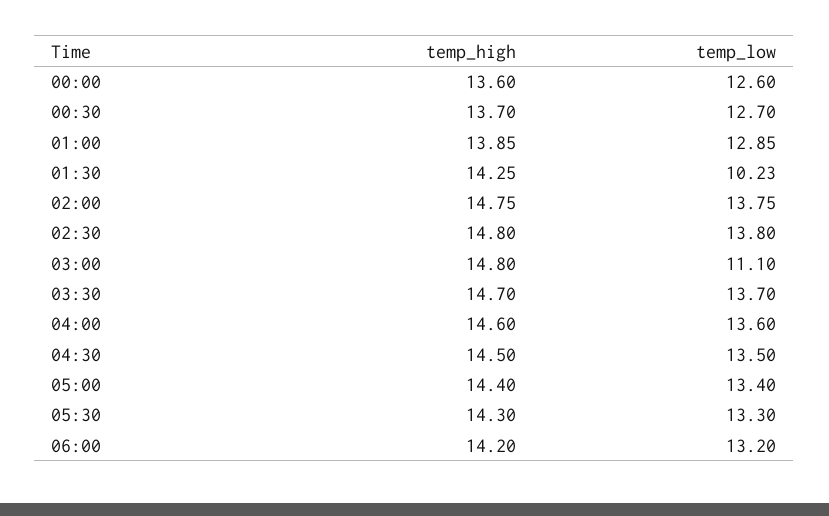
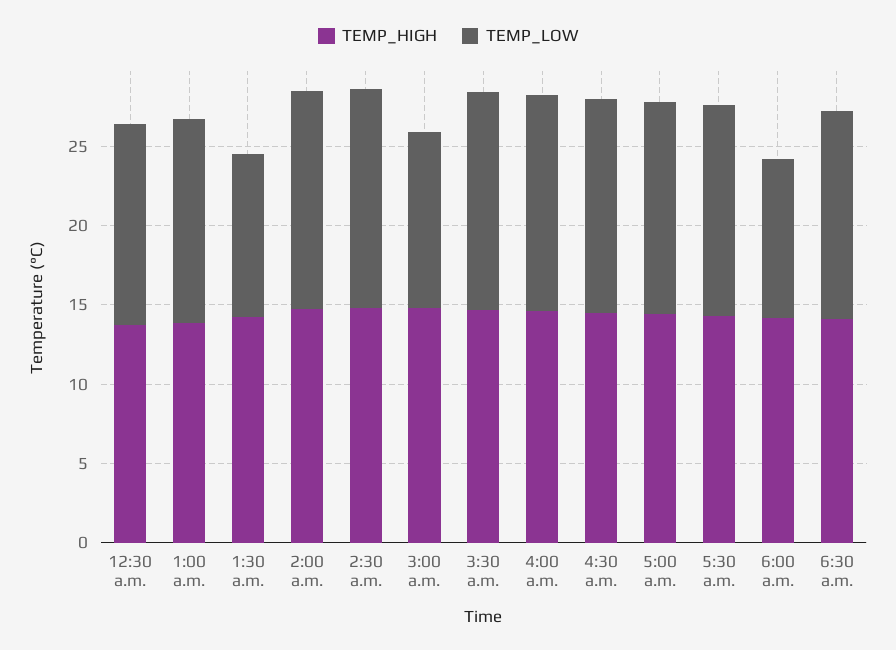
temp_high, 00:00: 13.6 -> none
temp_low, 00:00: 12.6 -> none
temp_low, 06:00: 13.2 -> 10
temp_high, 6:30 a.m.: none -> 14
temp_low, 6:30 a.m.: none -> 13

